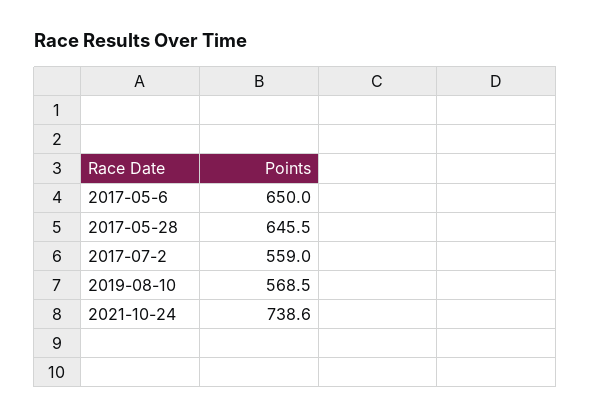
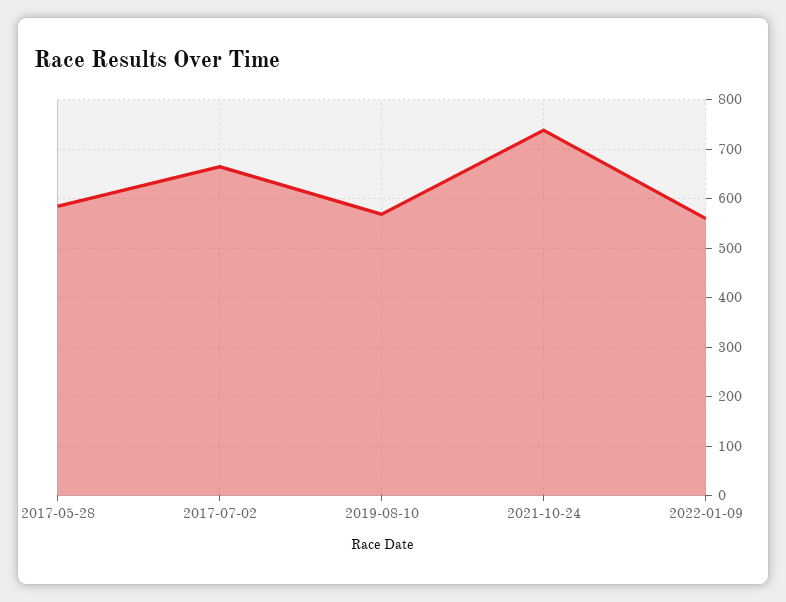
2017-05-6: 650 -> none
2017-05-28: 645.5 -> 580
2017-07-2: 559 -> 660
2022-01-09: none -> 560

